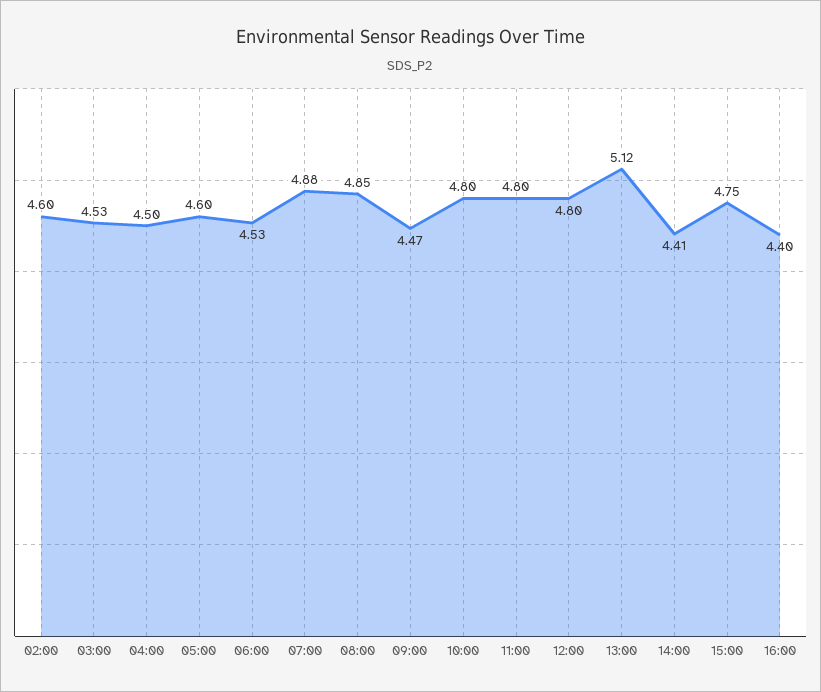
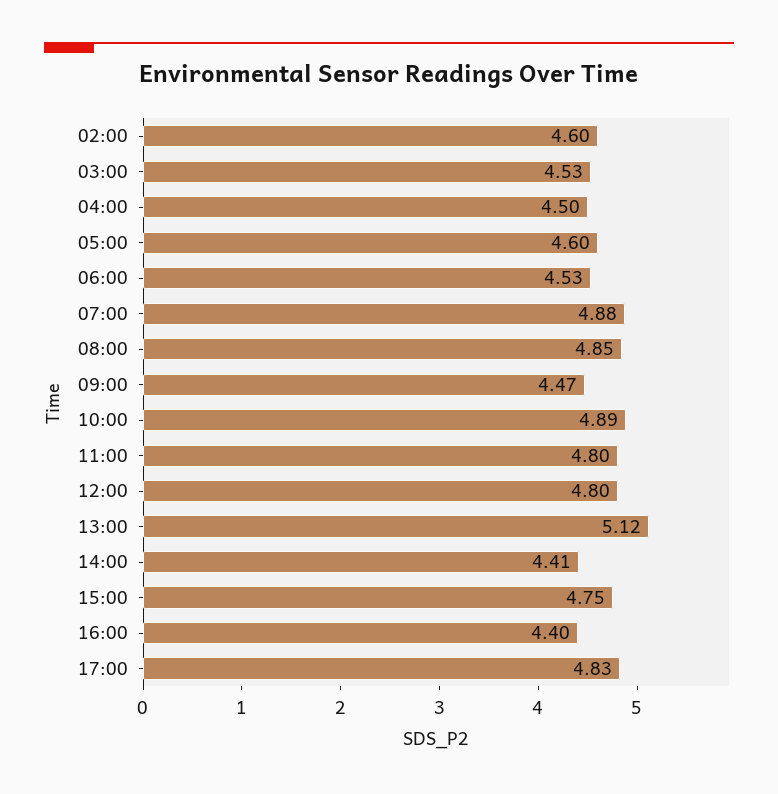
10:00: 4.8 -> 4.89
17:00: none -> 4.83

